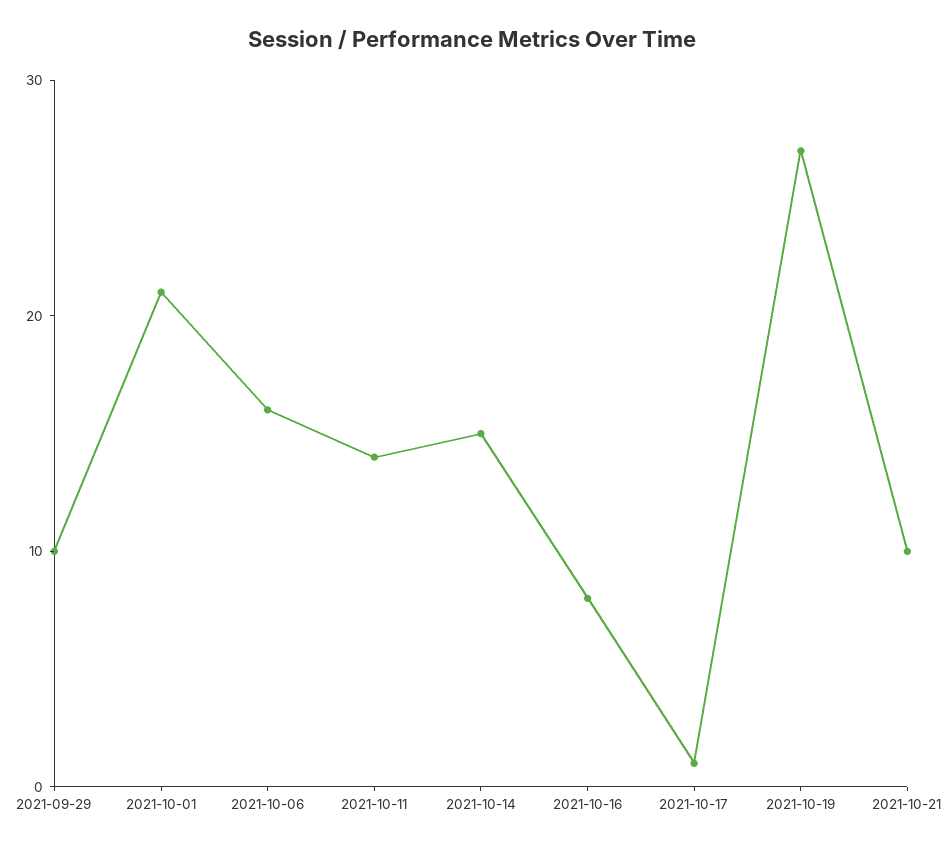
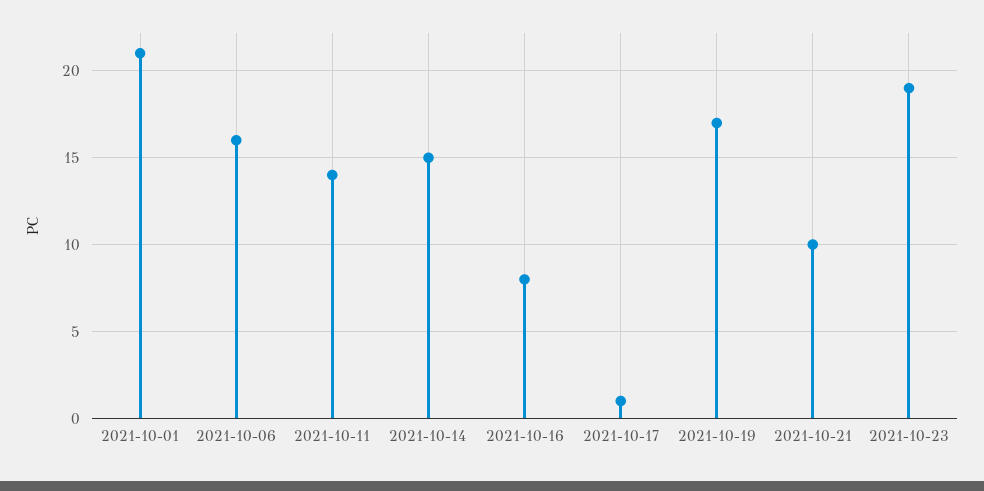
2021-09-29: 10 -> none
2021-10-19: 27 -> 17
2021-10-23: none -> 19

